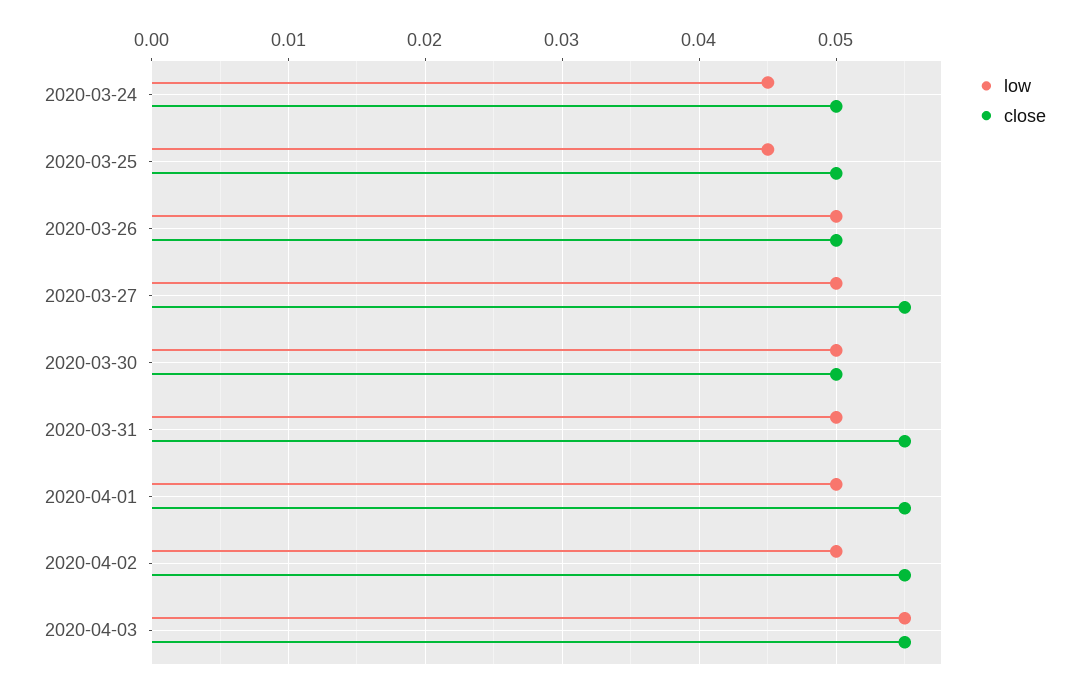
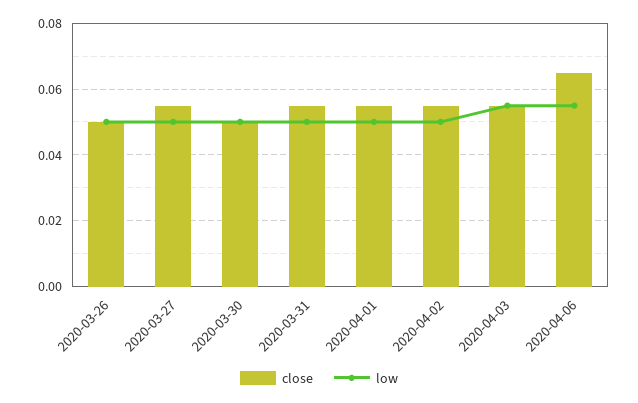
low, 2020-03-24: 0.045 -> none
close, 2020-03-24: 0.05 -> none
low, 2020-03-25: 0.045 -> none
close, 2020-03-25: 0.05 -> none
close, 2020-04-06: none -> 0.065
low, 2020-04-06: none -> 0.055

